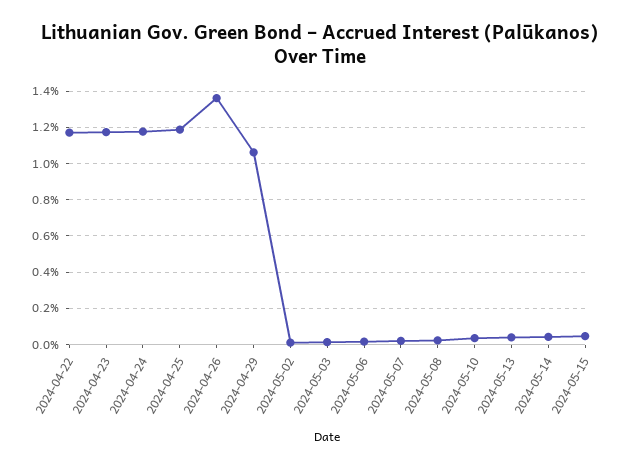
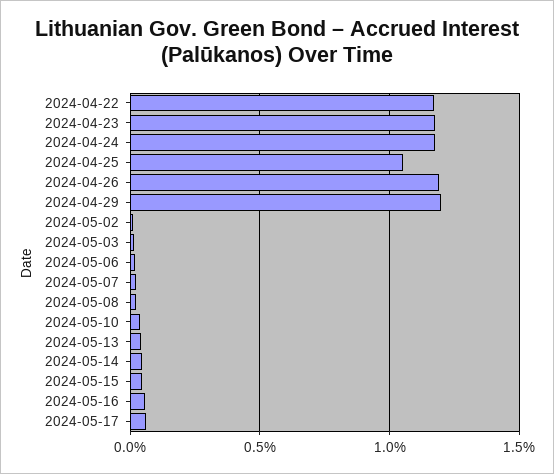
2024-04-25: 1.2 -> 1.05
2024-04-26: 1.35 -> 1.2
2024-04-29: 1.05 -> 1.2
2024-05-16: none -> 0.05
2024-05-17: none -> 0.05

